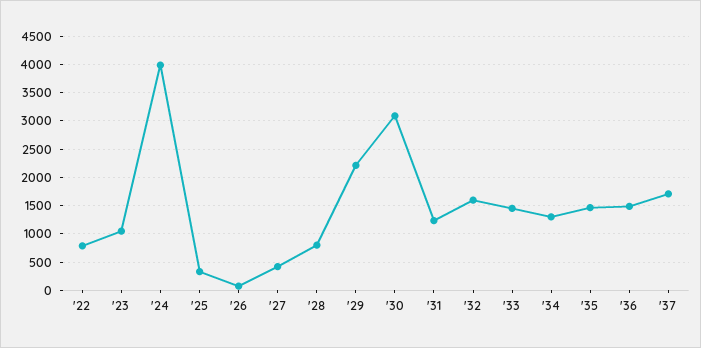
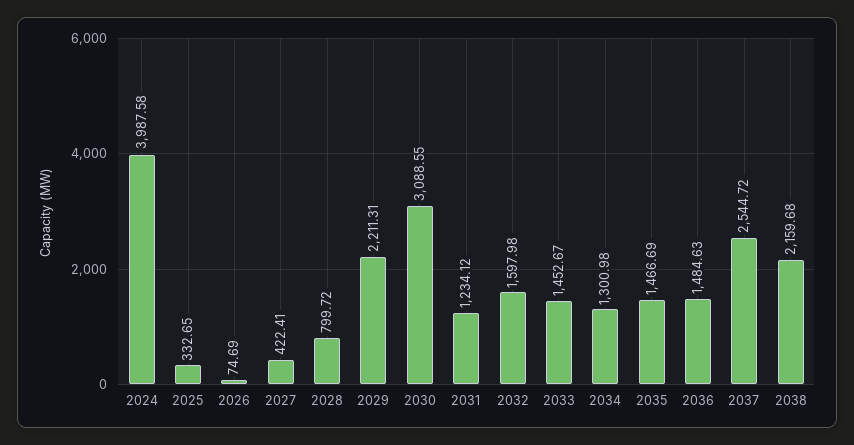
'22: 750 -> none
'23: 1000 -> none
'37: 1750 -> 2544.72
2038: none -> 2159.68

